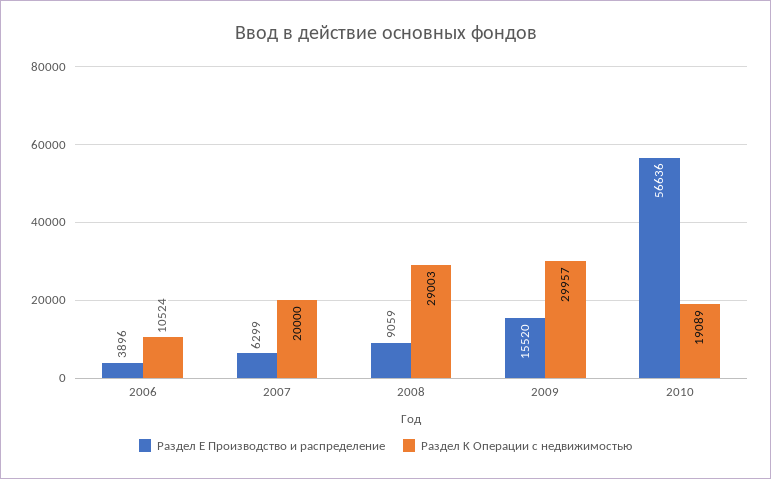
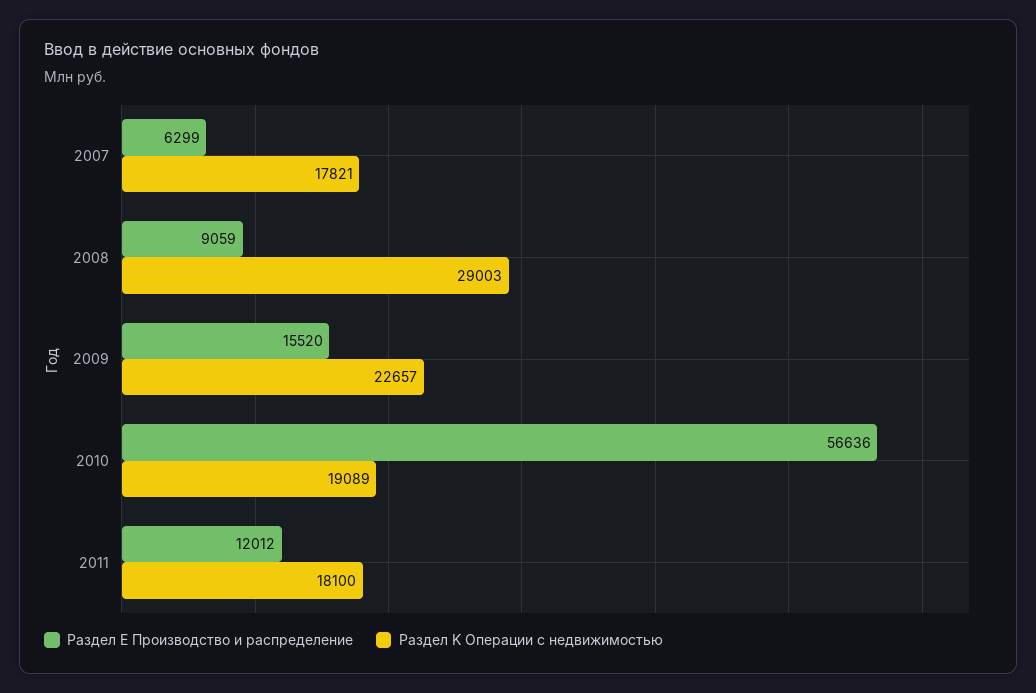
Раздел Е Производство и распределение, 2006: 3896 -> none
Раздел K Операции с недвижимостью, 2006: 10524 -> none
Раздел K Операции с недвижимостью, 2007: 20000 -> 17821
Раздел K Операции с недвижимостью, 2009: 29957 -> 22657
Раздел Е Производство и распределение, 2011: none -> 12012
Раздел K Операции с недвижимостью, 2011: none -> 18100

